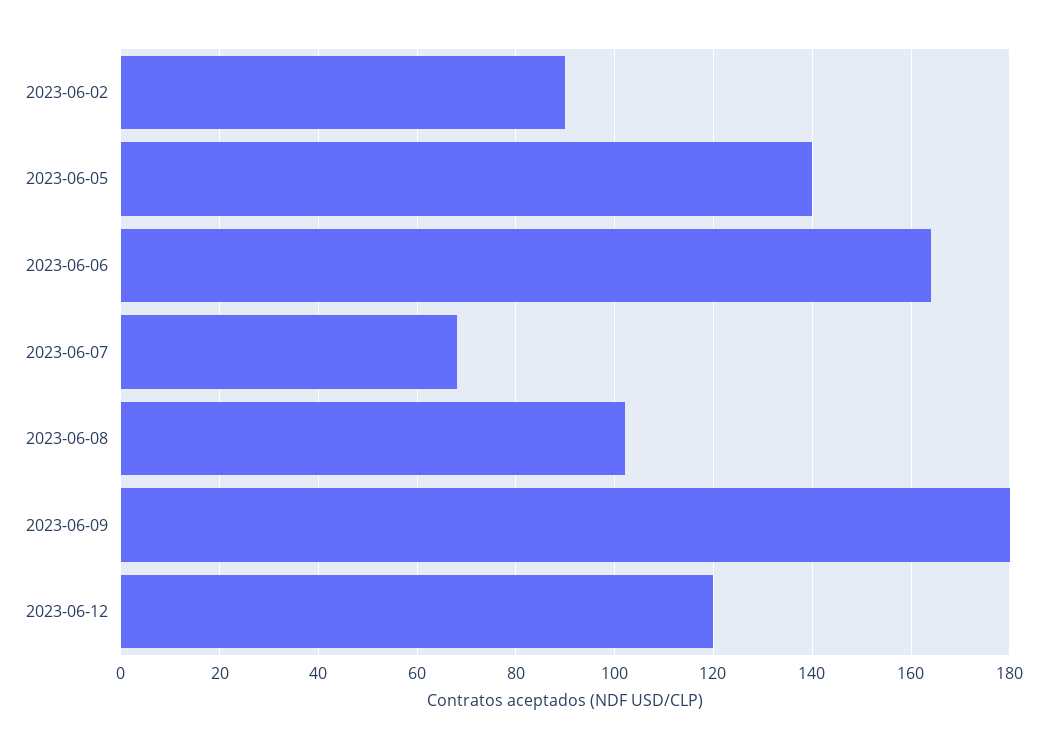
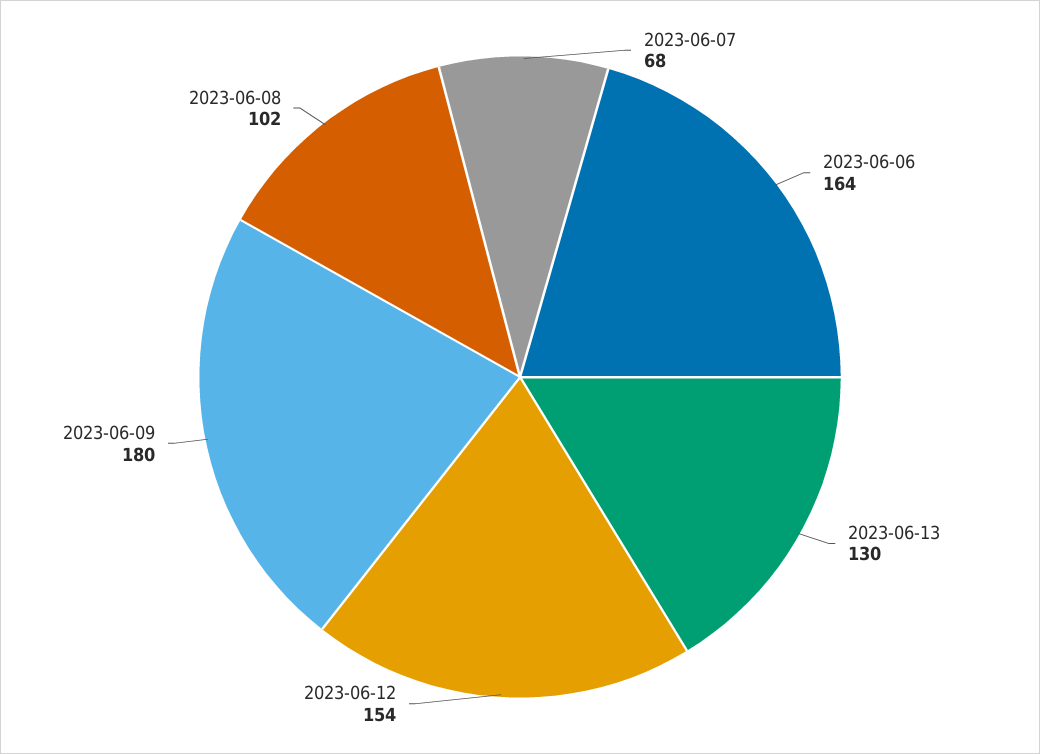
2023-06-02: 90 -> none
2023-06-05: 140 -> none
2023-06-12: 120 -> 154
2023-06-13: none -> 130

